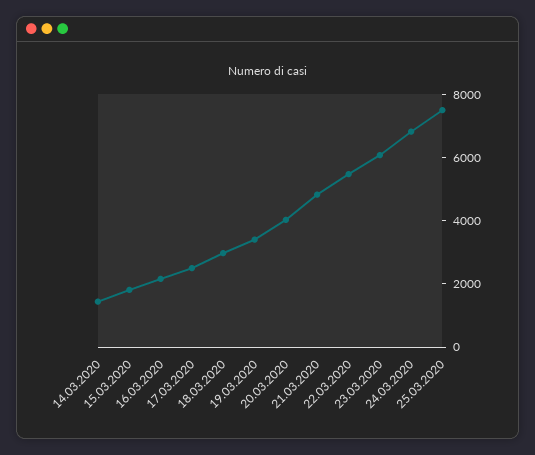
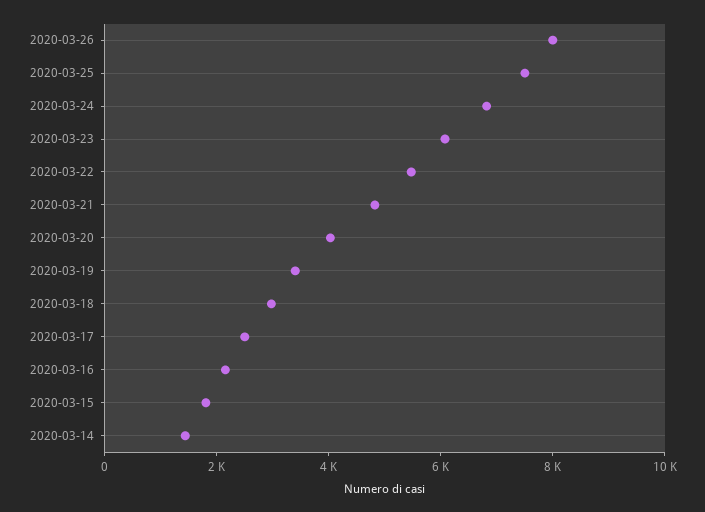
2020-03-26: none -> 8000

